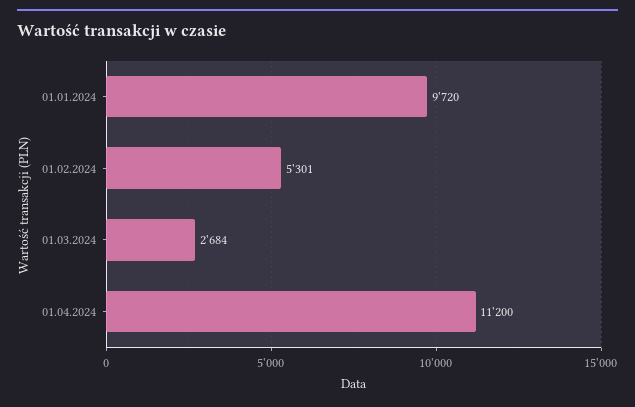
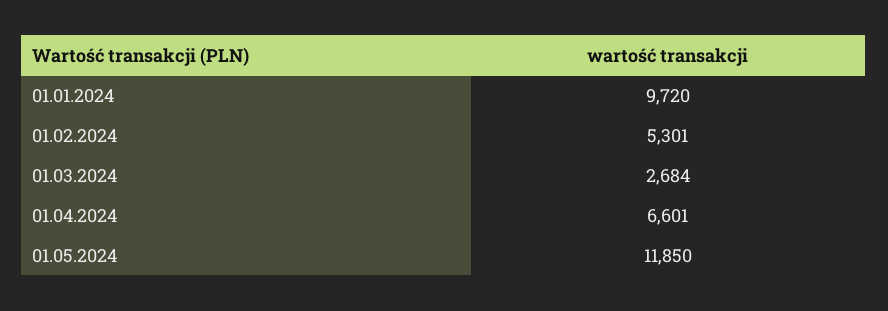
01.04.2024: 11200 -> 6601
01.05.2024: none -> 11850

